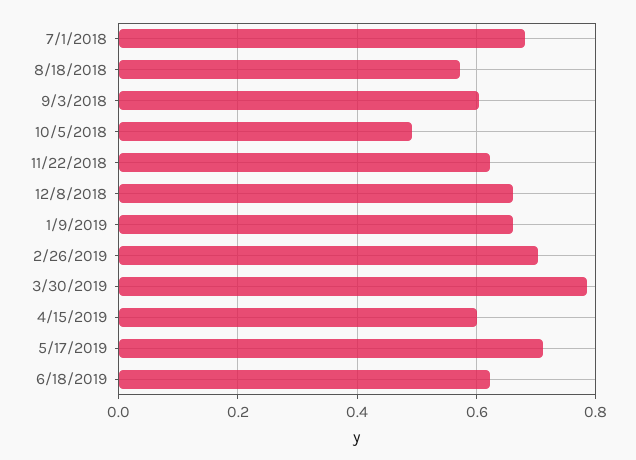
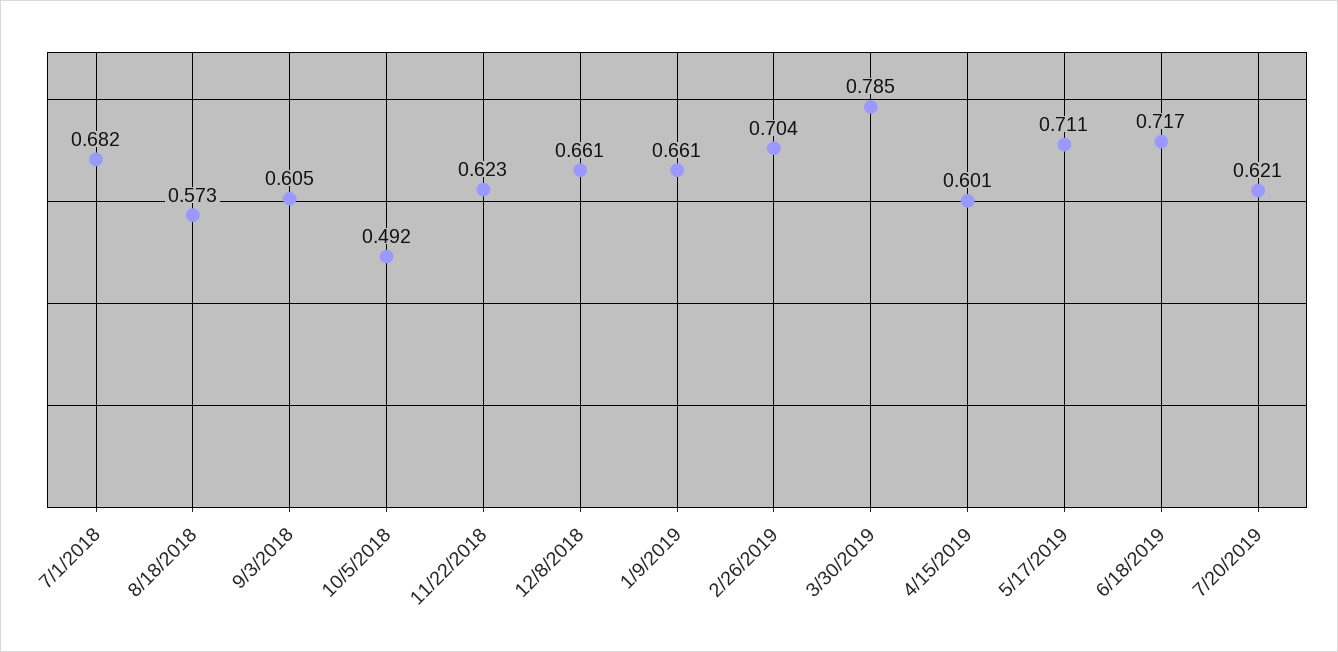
6/18/2019: 0.62 -> 0.717
7/20/2019: none -> 0.621

